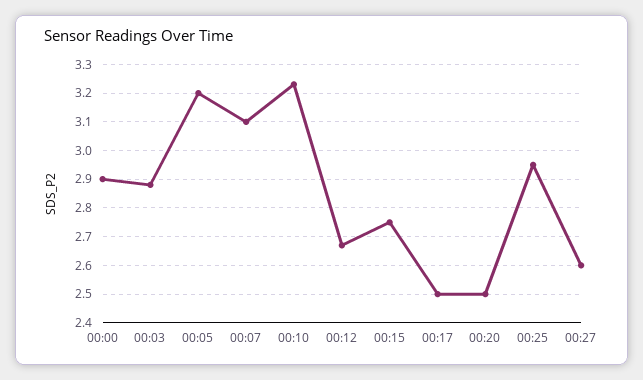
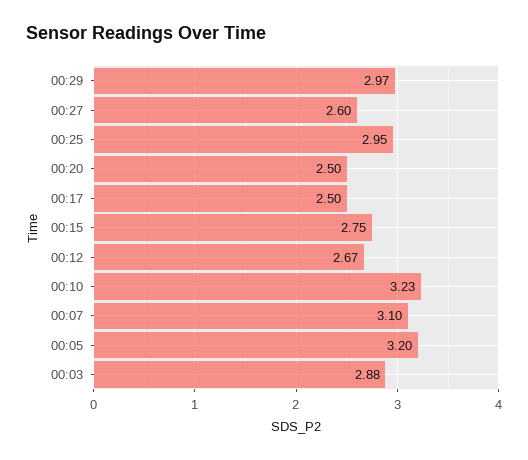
00:00: 2.9 -> none
00:29: none -> 2.97

